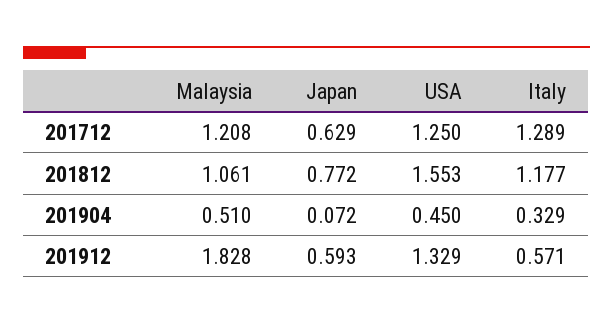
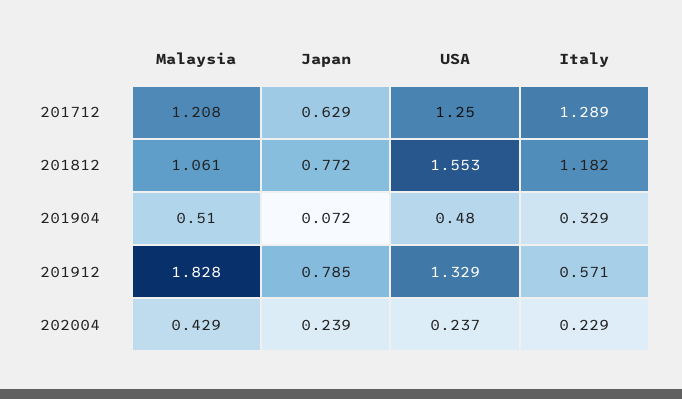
Italy, 201812: 1.177 -> 1.182
USA, 201904: 0.45 -> 0.48
Japan, 201912: 0.593 -> 0.785
Malaysia, 202004: none -> 0.429
Japan, 202004: none -> 0.239
USA, 202004: none -> 0.237
Italy, 202004: none -> 0.229

